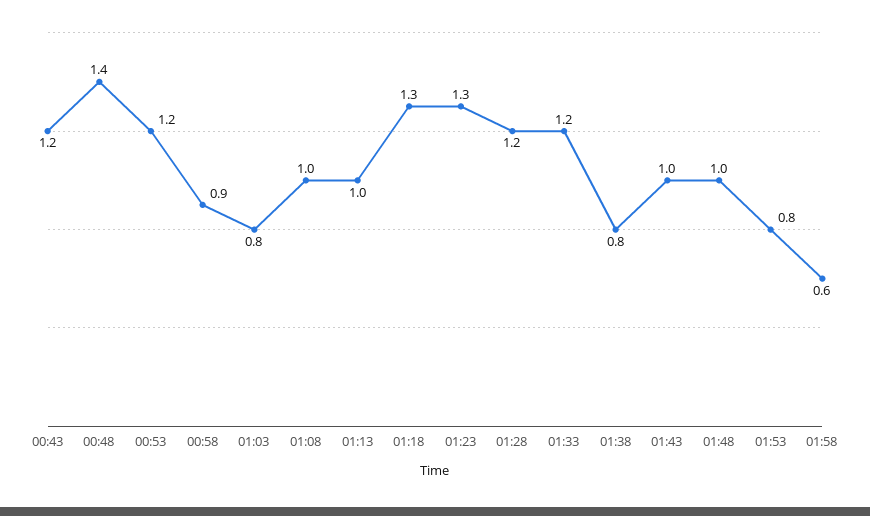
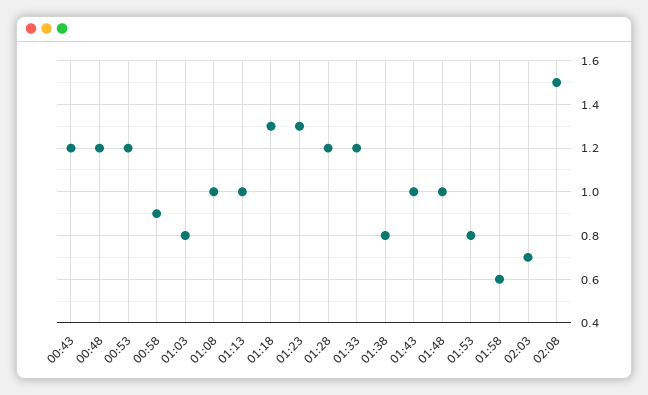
00:48: 1.4 -> 1.2
02:03: none -> 0.7
02:08: none -> 1.5

